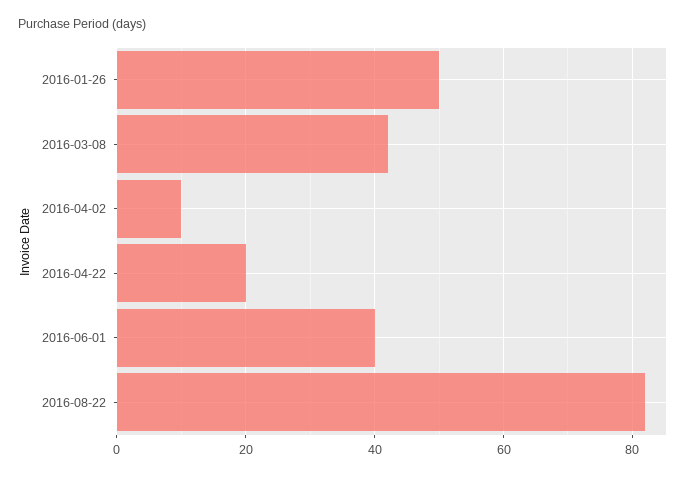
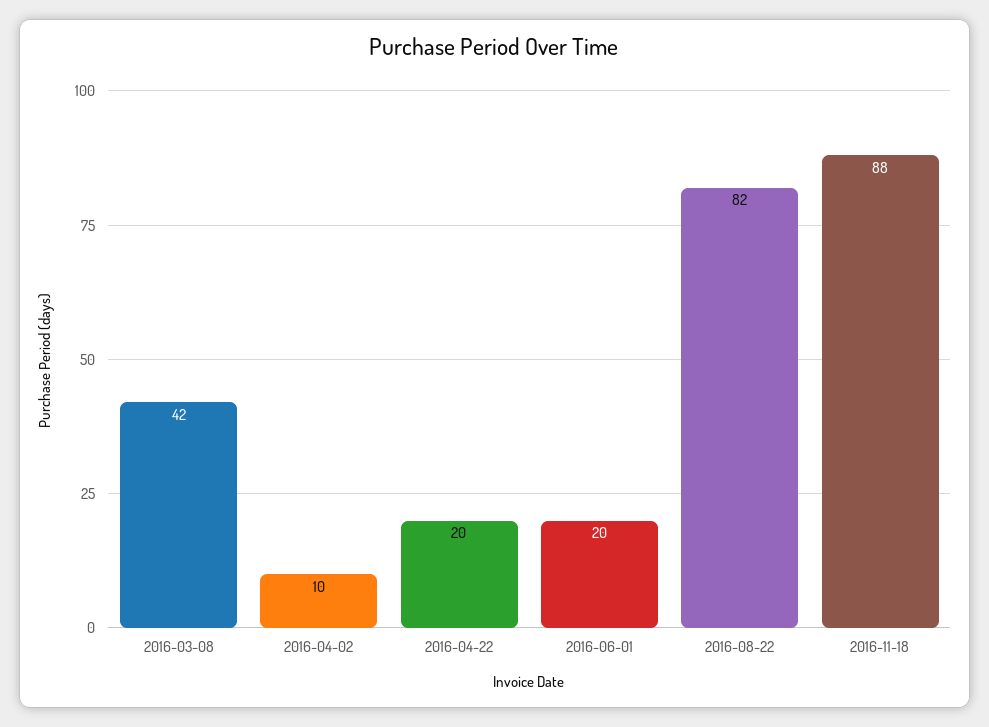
2016-01-26: 50 -> none
2016-06-01: 40 -> 20
2016-11-18: none -> 88

